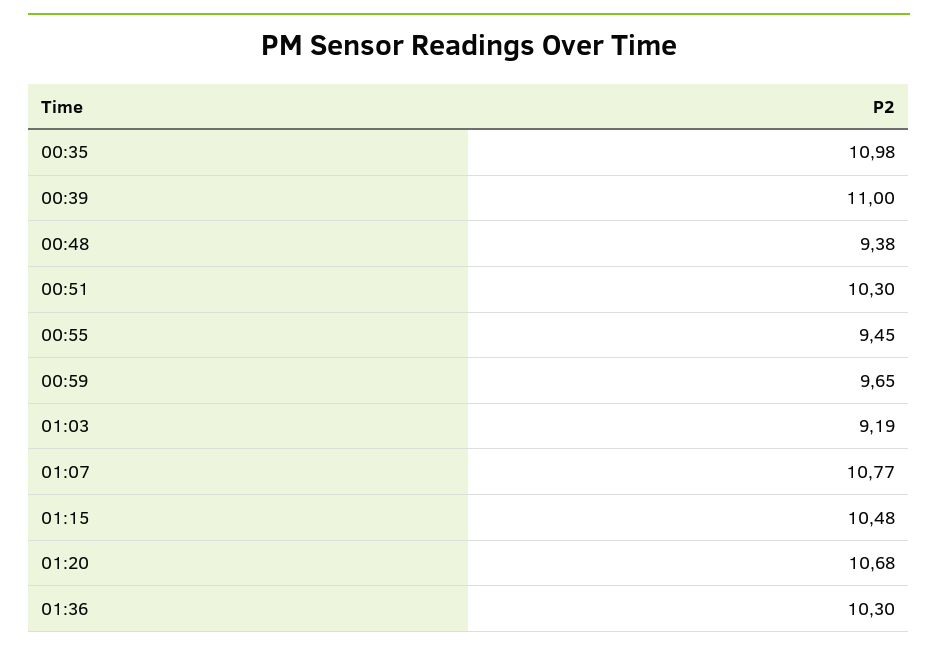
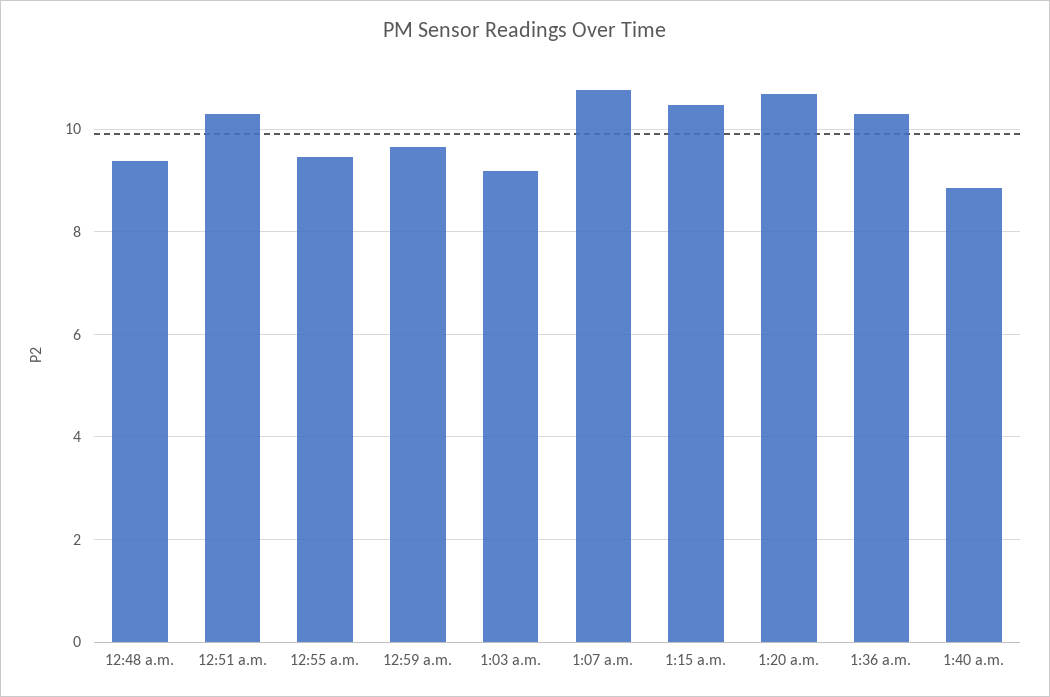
00:35: 10.98 -> none
00:39: 11 -> none
1:40 a.m.: none -> 8.8

